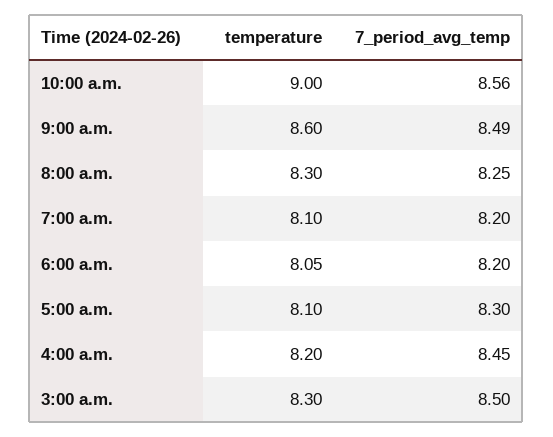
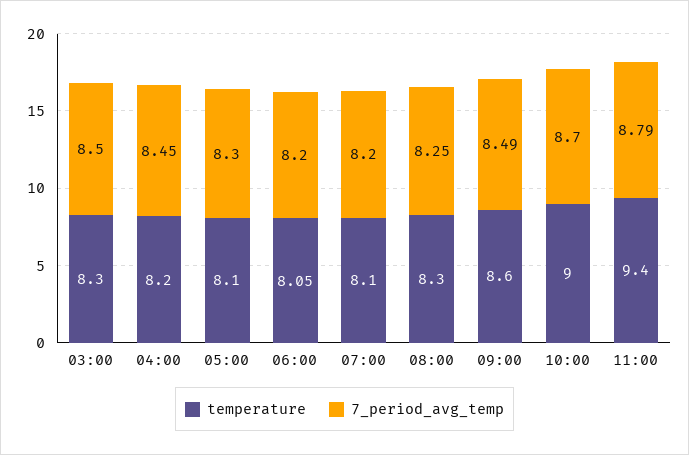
7_period_avg_temp, 10:00 a.m.: 8.56 -> 8.7
temperature, 11:00: none -> 9.4
7_period_avg_temp, 11:00: none -> 8.79

